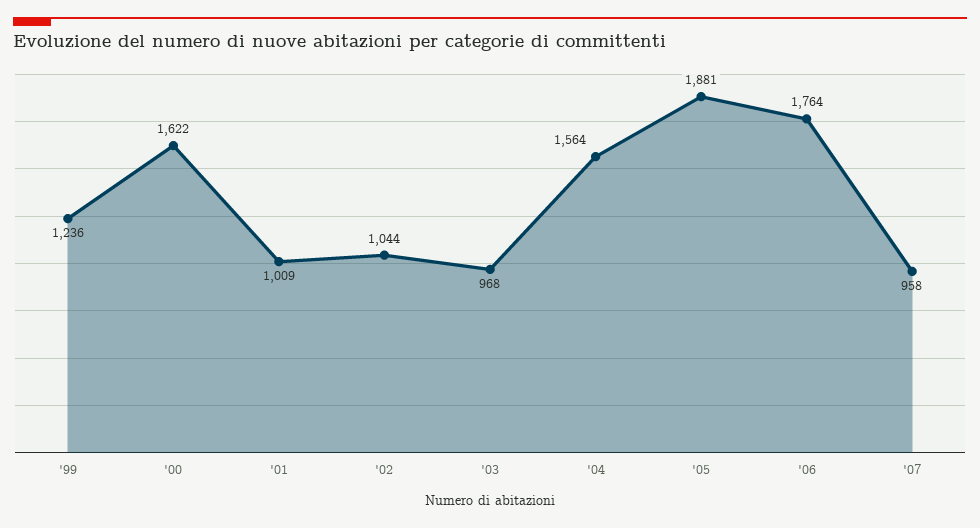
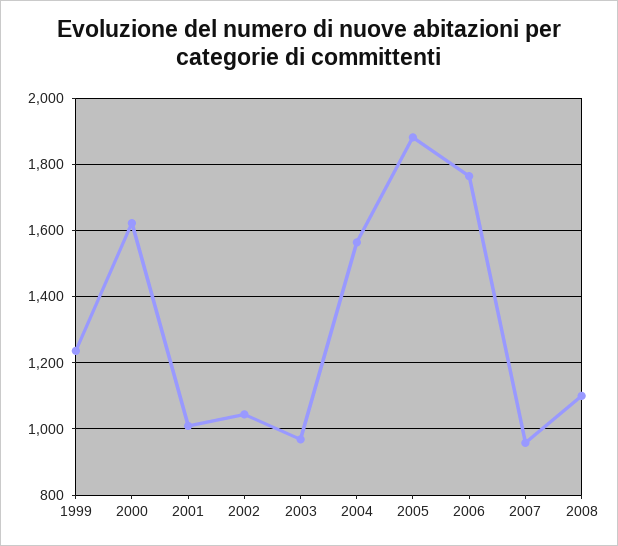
2008: none -> 1100

